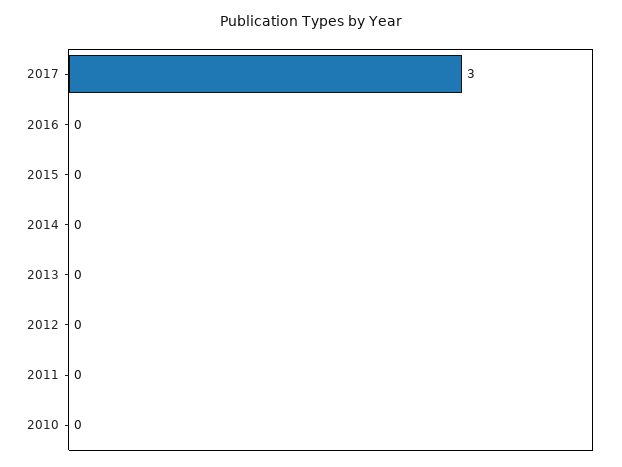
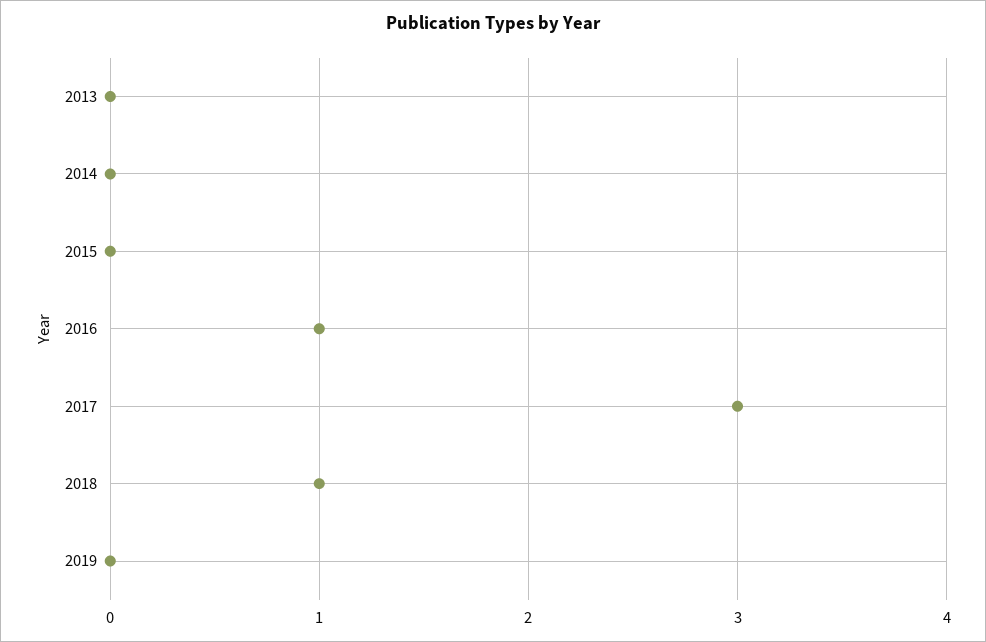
2016: 0 -> 1
2012: 0 -> none
2011: 0 -> none
2010: 0 -> none
2018: none -> 1
2019: none -> 0

